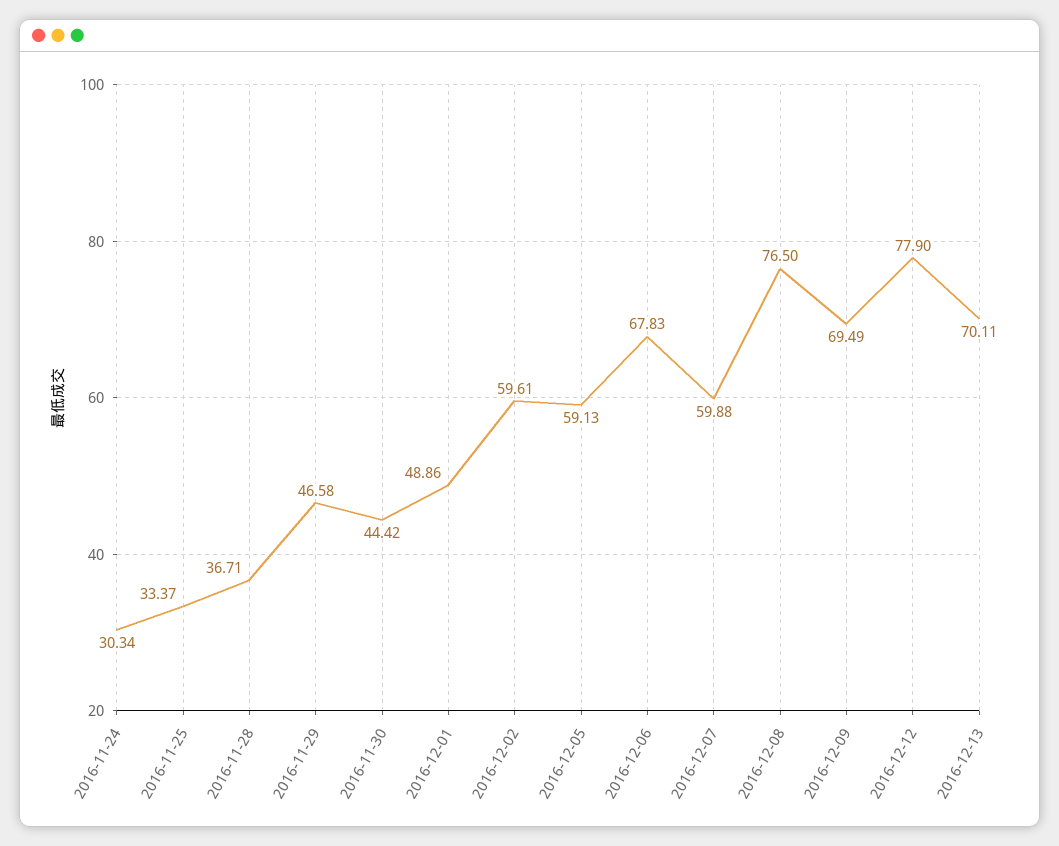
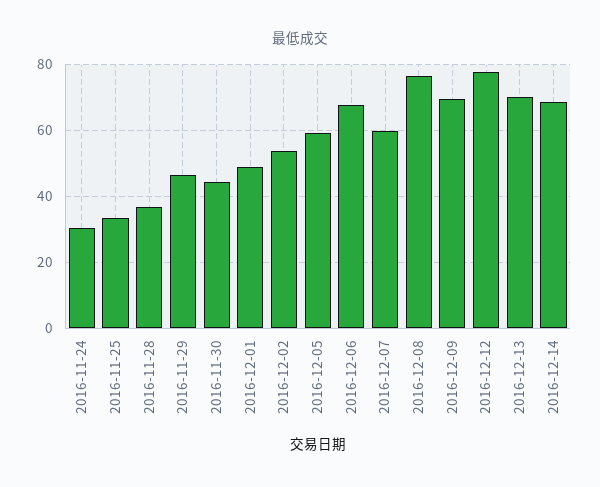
2016-12-02: 59.61 -> 54
2016-12-14: none -> 68

